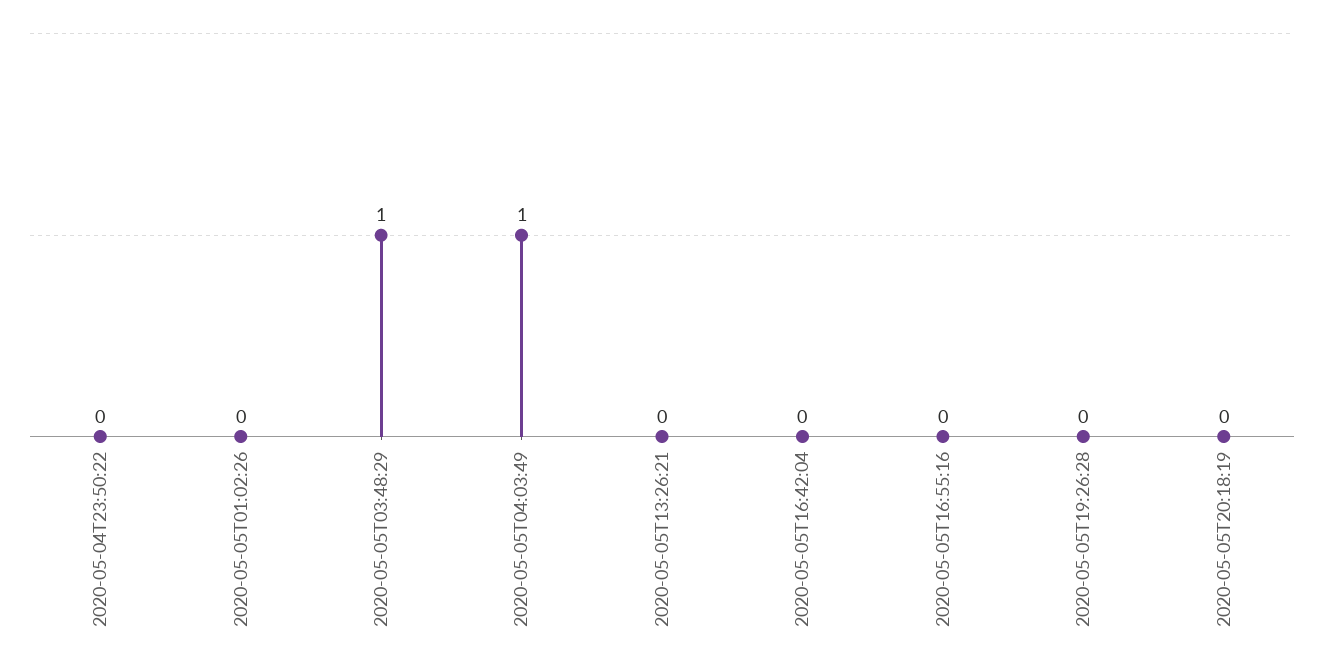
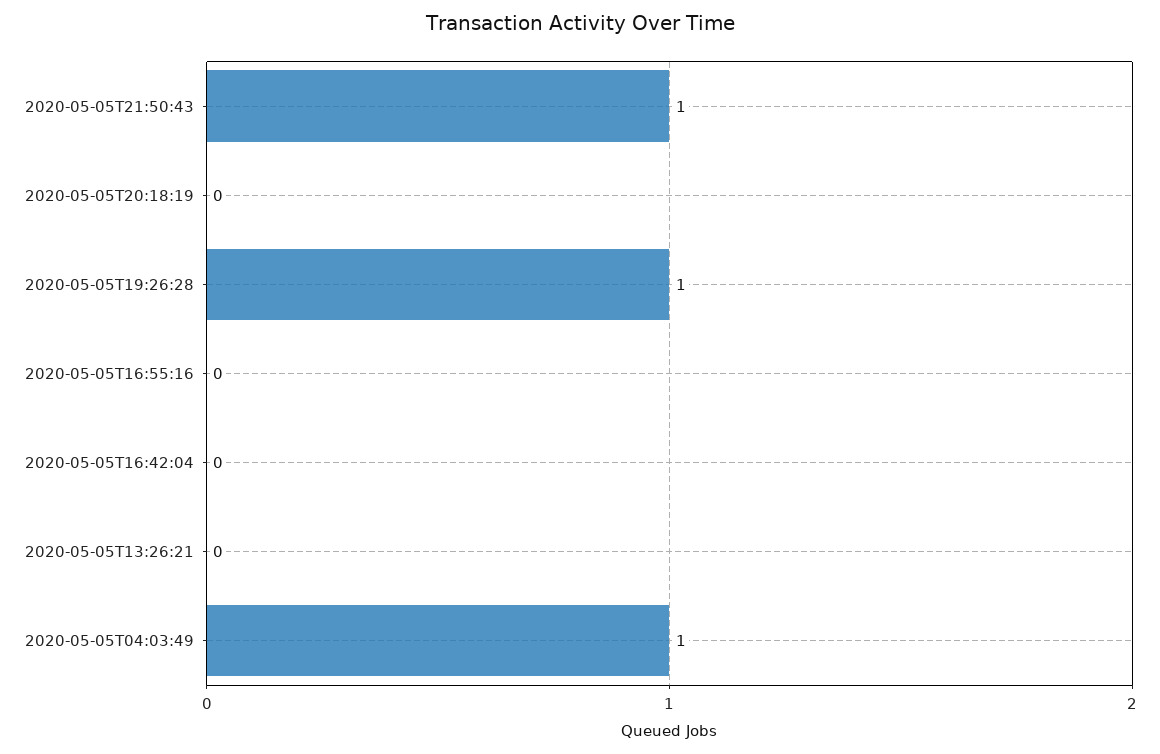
2020-05-04T23:50:22: 0 -> none
2020-05-05T01:02:26: 0 -> none
2020-05-05T03:48:29: 1 -> none
2020-05-05T19:26:28: 0 -> 1
2020-05-05T21:50:43: none -> 1

